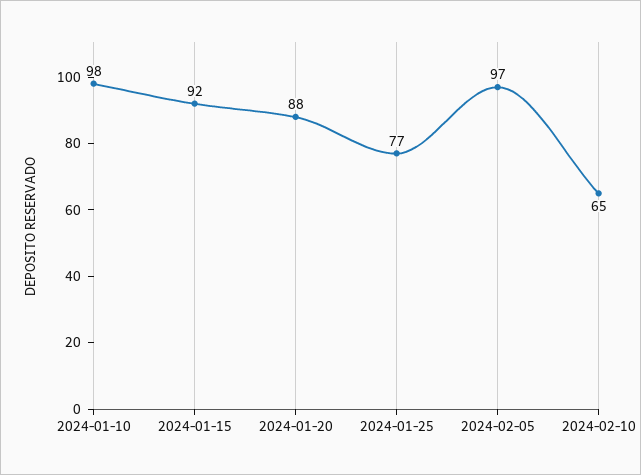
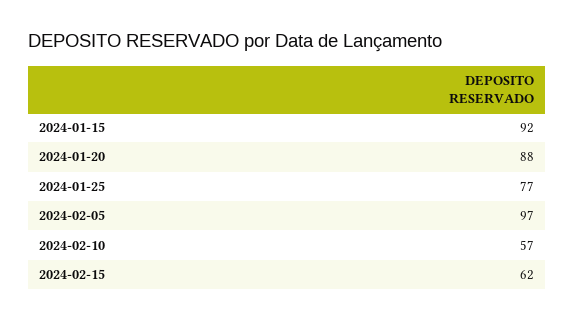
2024-01-10: 98 -> none
2024-02-10: 65 -> 57
2024-02-15: none -> 62

